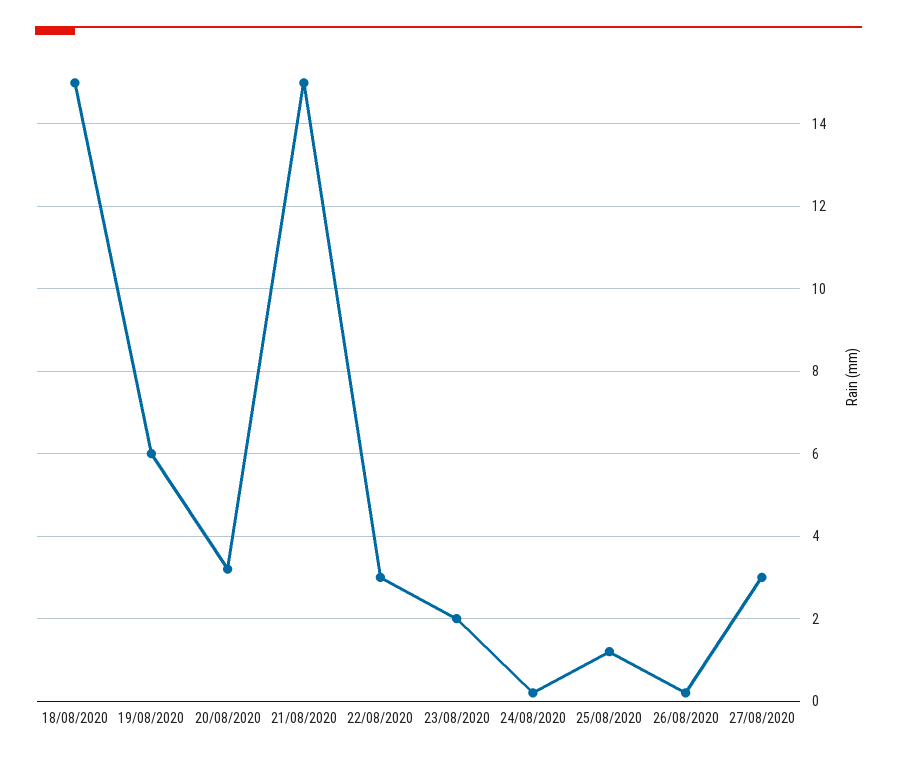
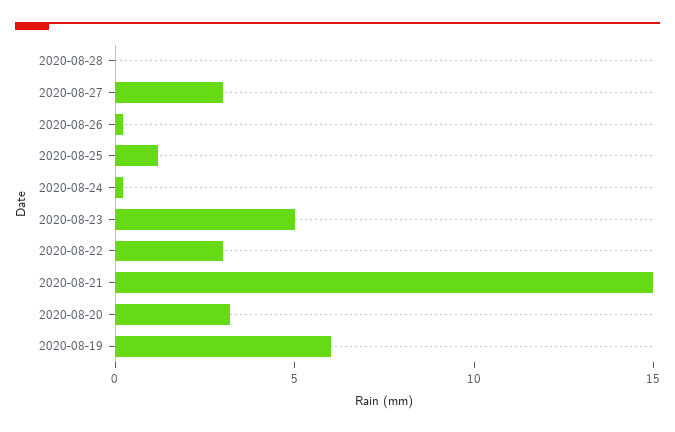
18/08/2020: 15 -> none
23/08/2020: 2 -> 5
2020-08-28: none -> 0

